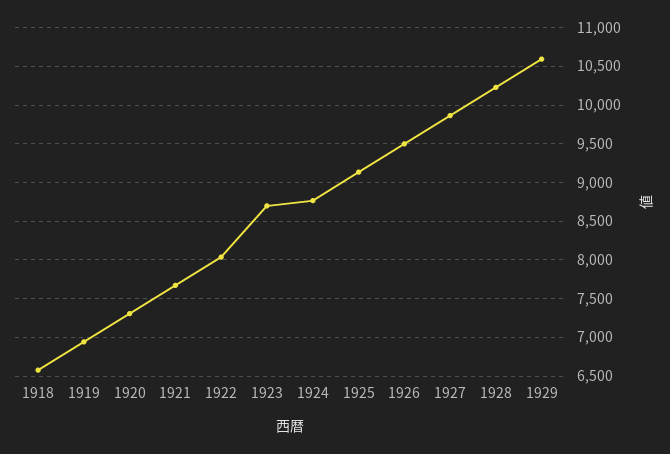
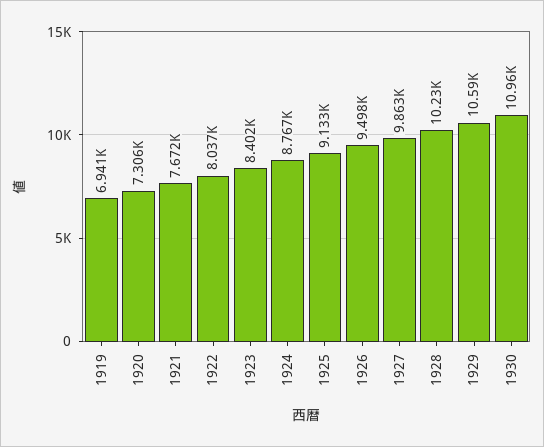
1918: 6600 -> none
1923: 8700 -> 8402
1930: none -> 10960

